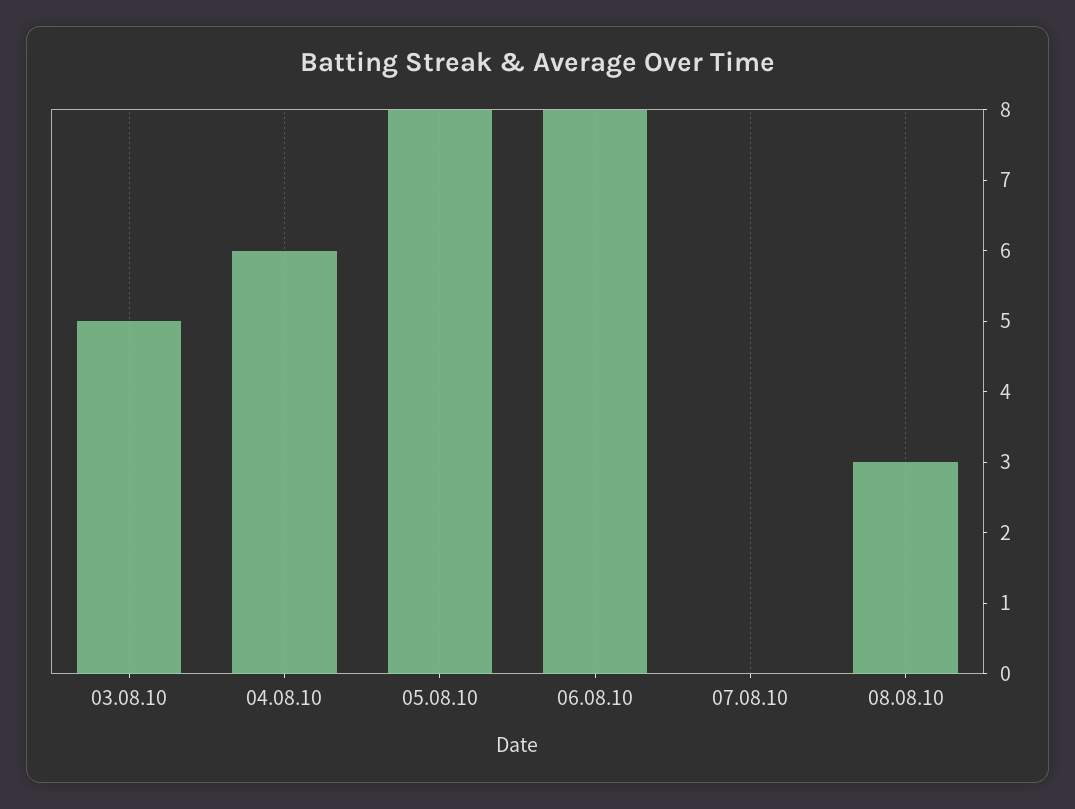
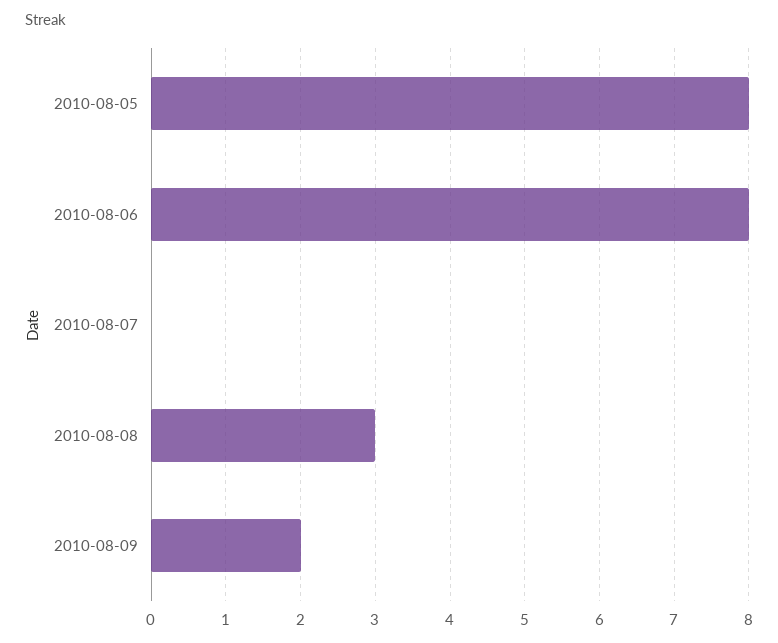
03.08.10: 5 -> none
04.08.10: 6 -> none
2010-08-09: none -> 2

